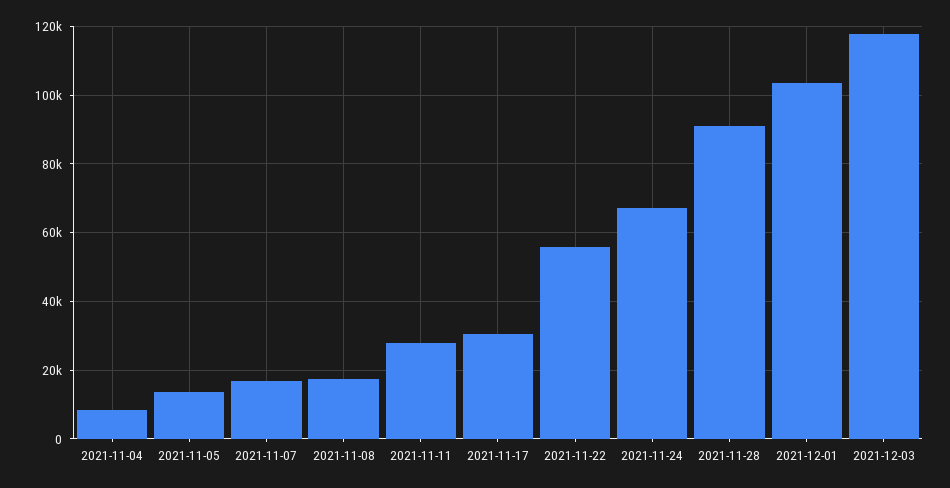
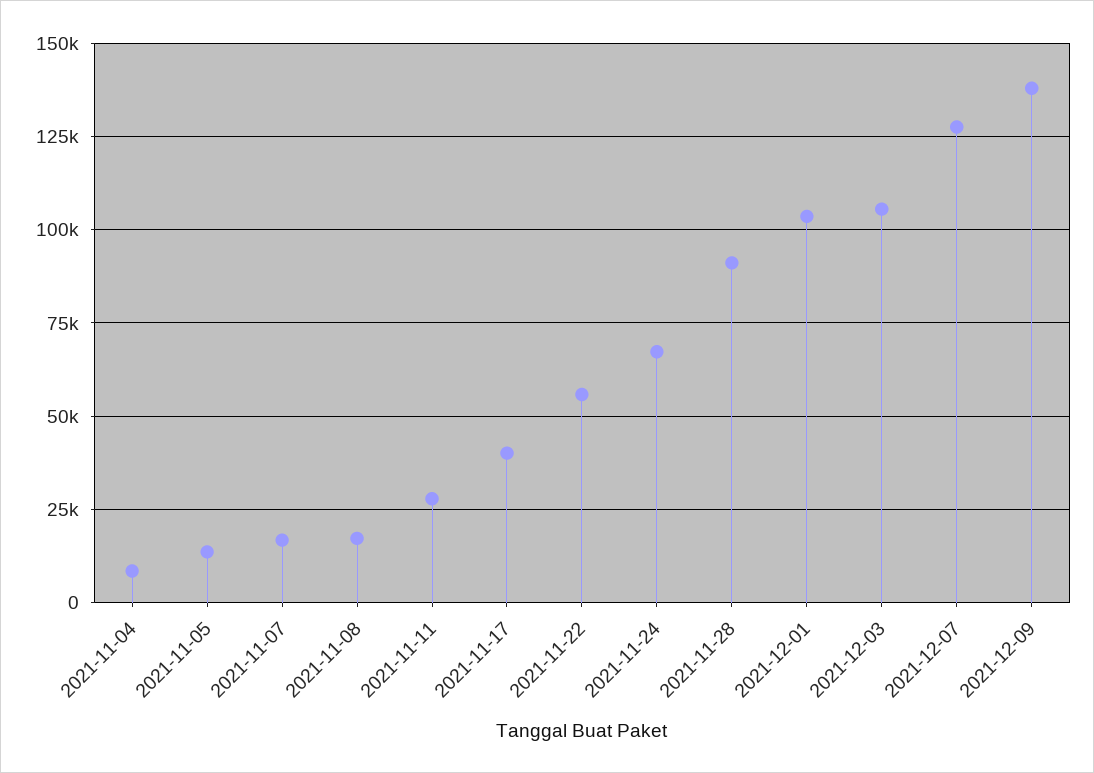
2021-11-17: 30000 -> 40000
2021-12-03: 118000 -> 105000
2021-12-07: none -> 127500
2021-12-09: none -> 137500

